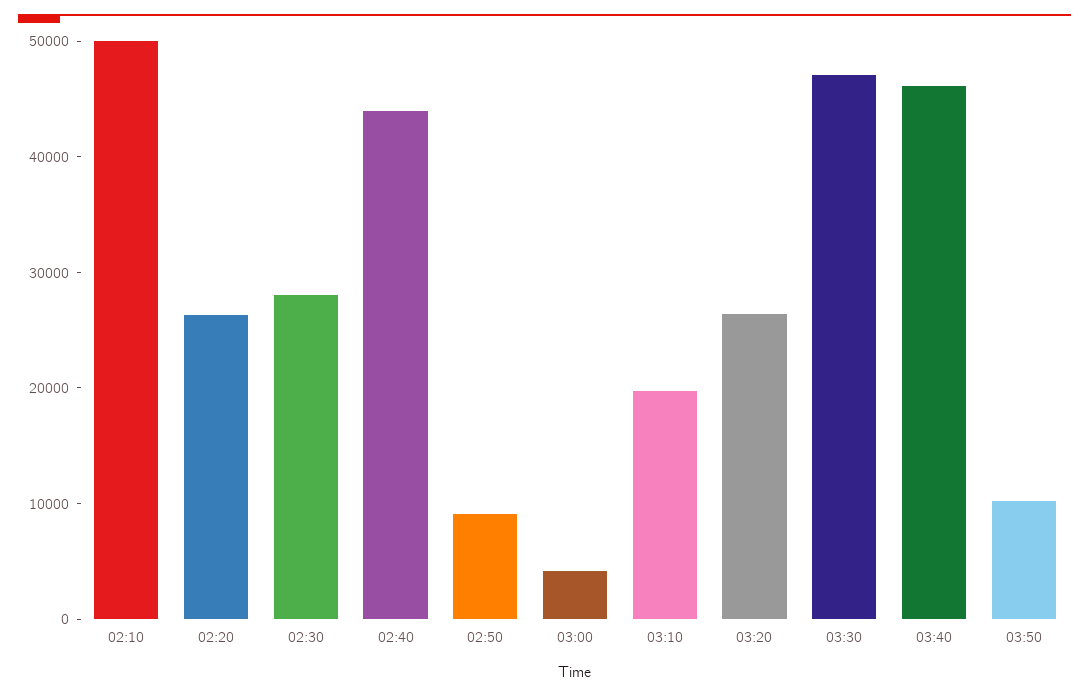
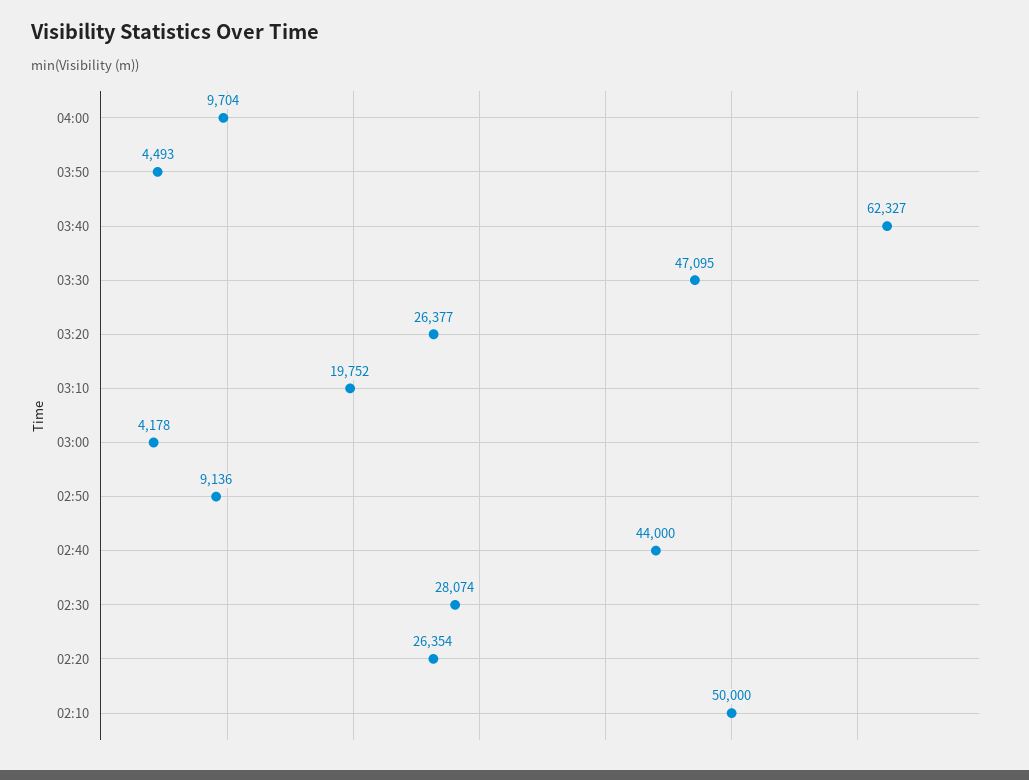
03:40: 46000 -> 62327
03:50: 10000 -> 4493
04:00: none -> 9704

